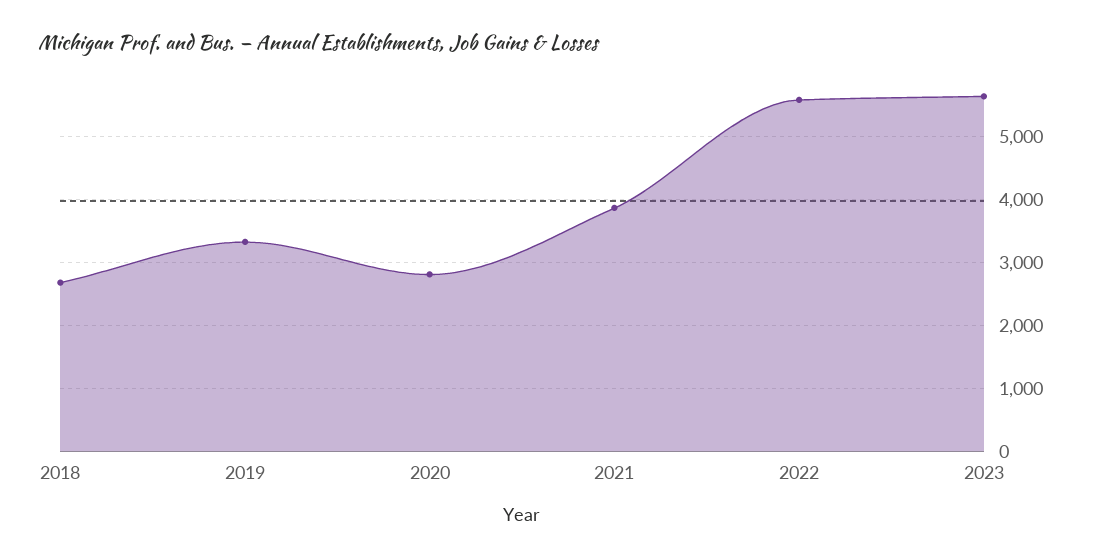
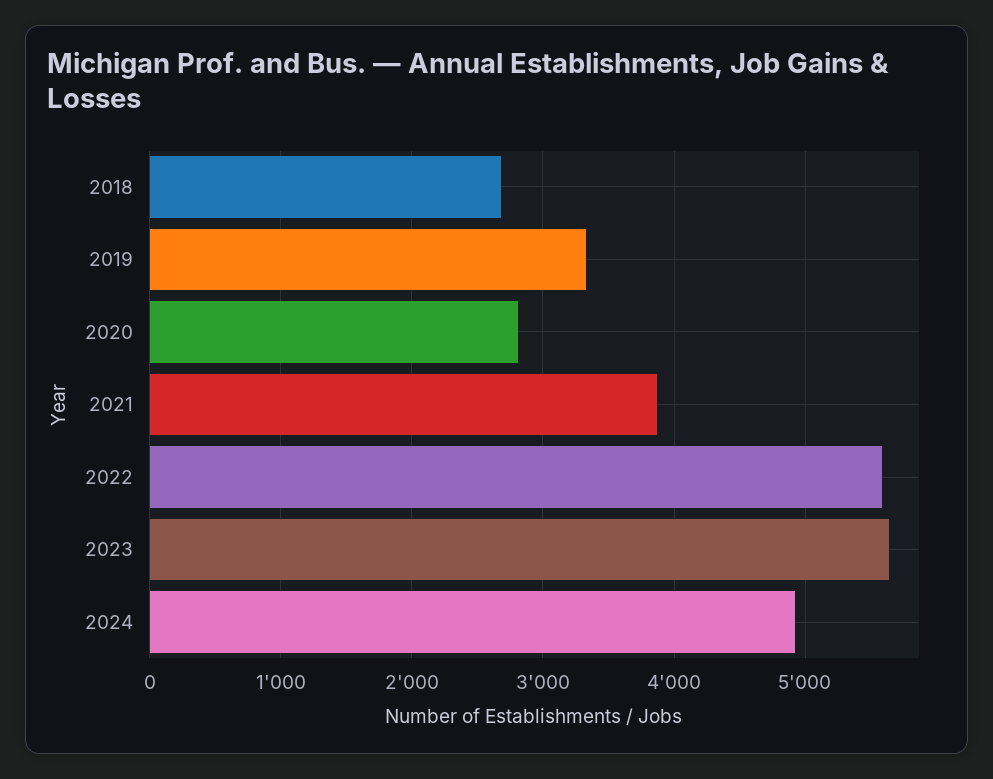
2024: none -> 4900

